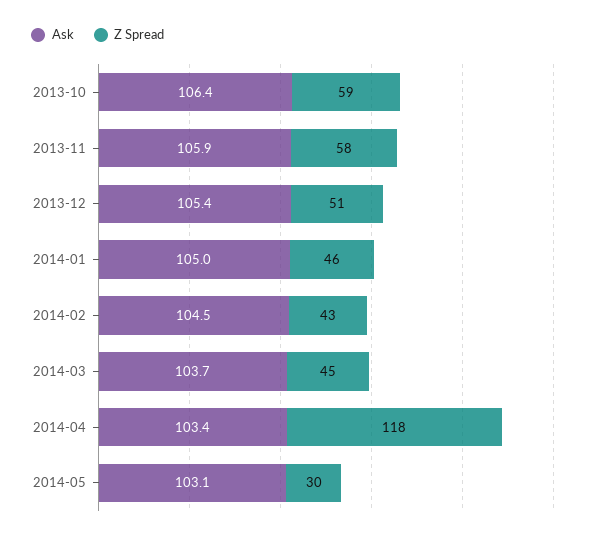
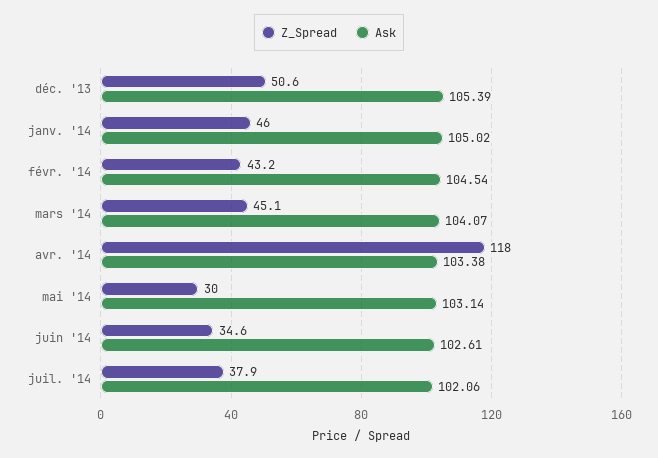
Ask, 2013-10: 106.4 -> none
Z Spread, 2013-10: 59 -> none
Ask, 2013-11: 105.9 -> none
Z Spread, 2013-11: 58 -> none
Ask, 2014-03: 103.7 -> 104.07
Z Spread, juin '14: none -> 34.6
Ask, juin '14: none -> 102.61
Z Spread, juil. '14: none -> 37.9
Ask, juil. '14: none -> 102.06

